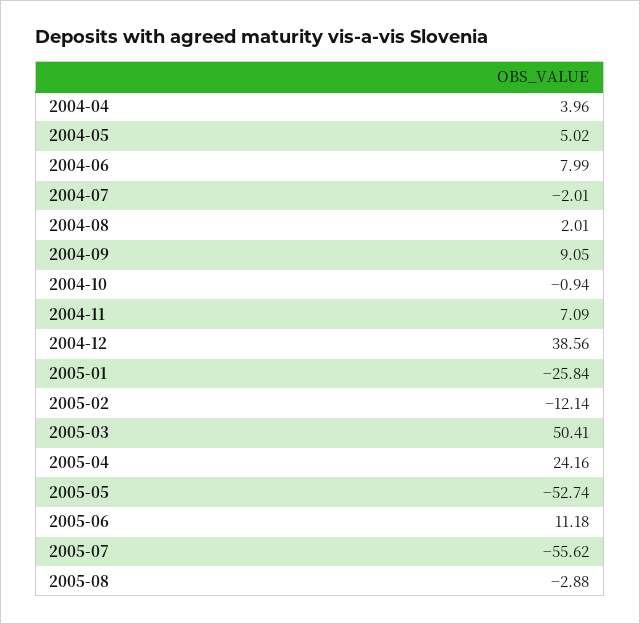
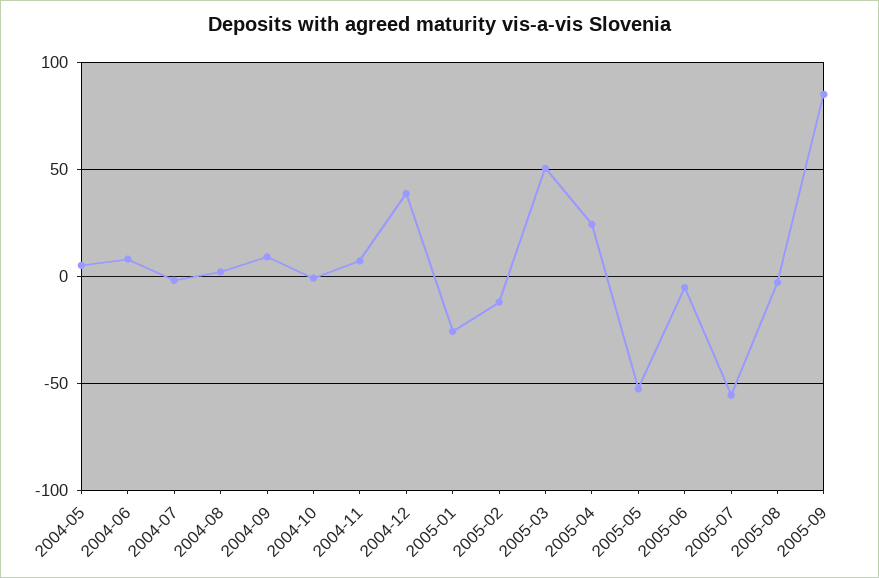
2004-04: 3.96 -> none
2005-06: 11.18 -> -5
2005-09: none -> 85

